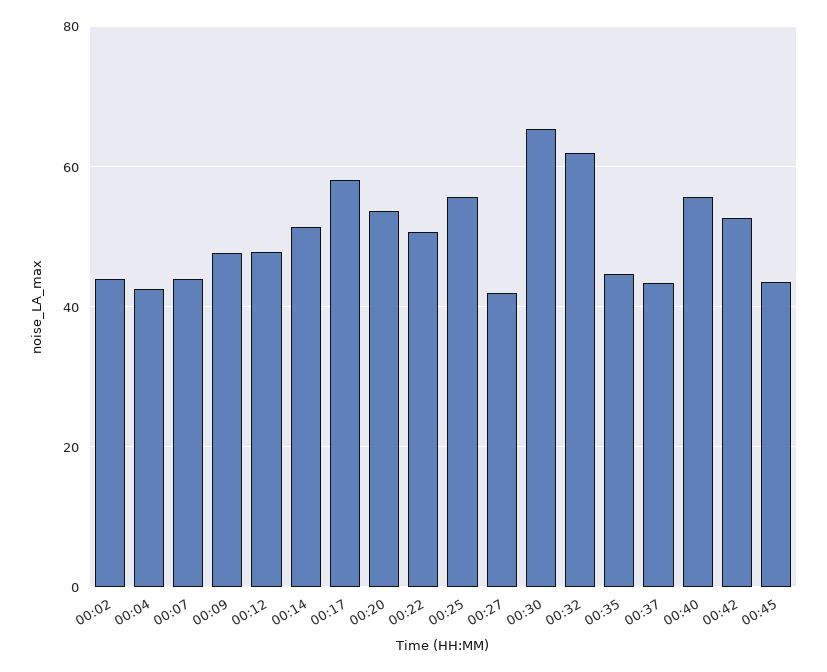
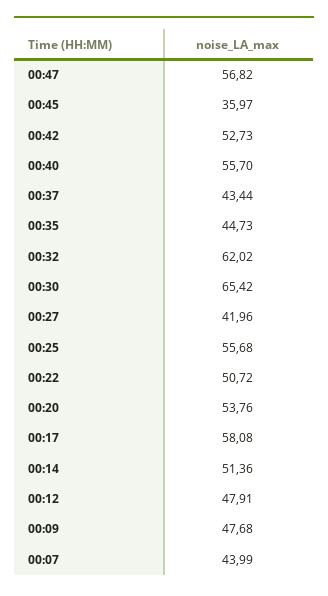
00:02: 44 -> none
00:04: 42 -> none
00:45: 44 -> 35.97
00:47: none -> 56.82

